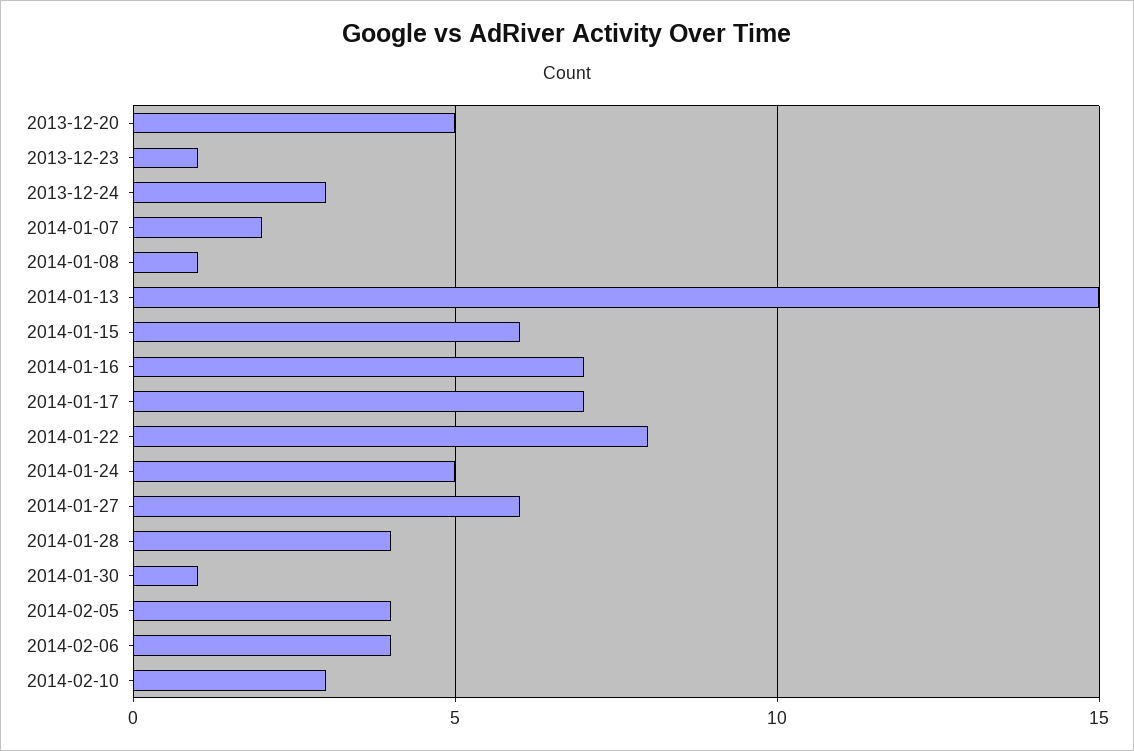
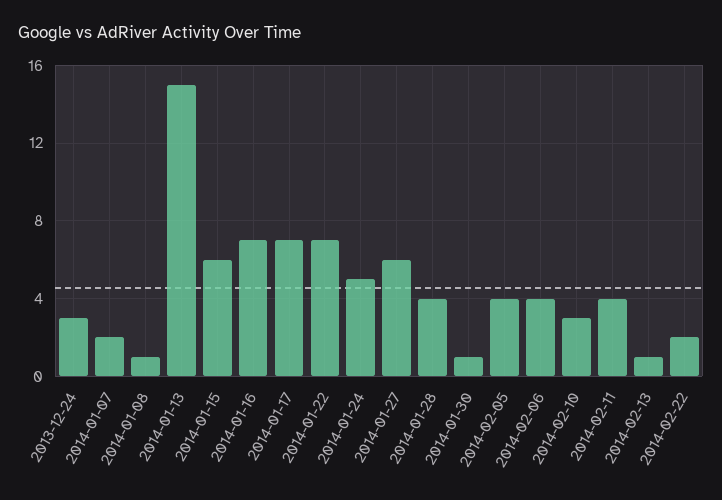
2013-12-20: 5 -> none
2013-12-23: 1 -> none
2014-01-22: 8 -> 7
2014-02-11: none -> 4
2014-02-13: none -> 1
2014-02-22: none -> 2

